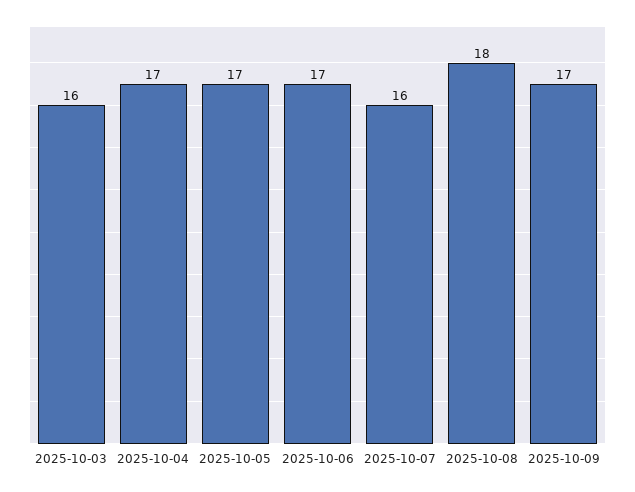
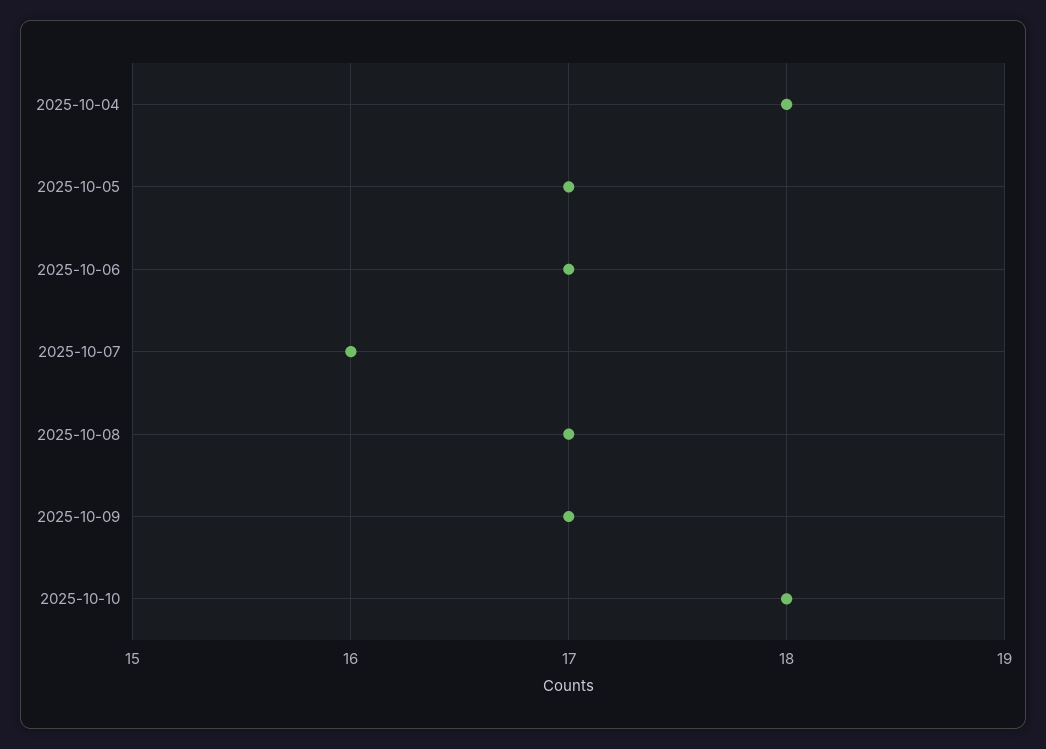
2025-10-03: 16 -> none
2025-10-04: 17 -> 18
2025-10-08: 18 -> 17
2025-10-10: none -> 18

